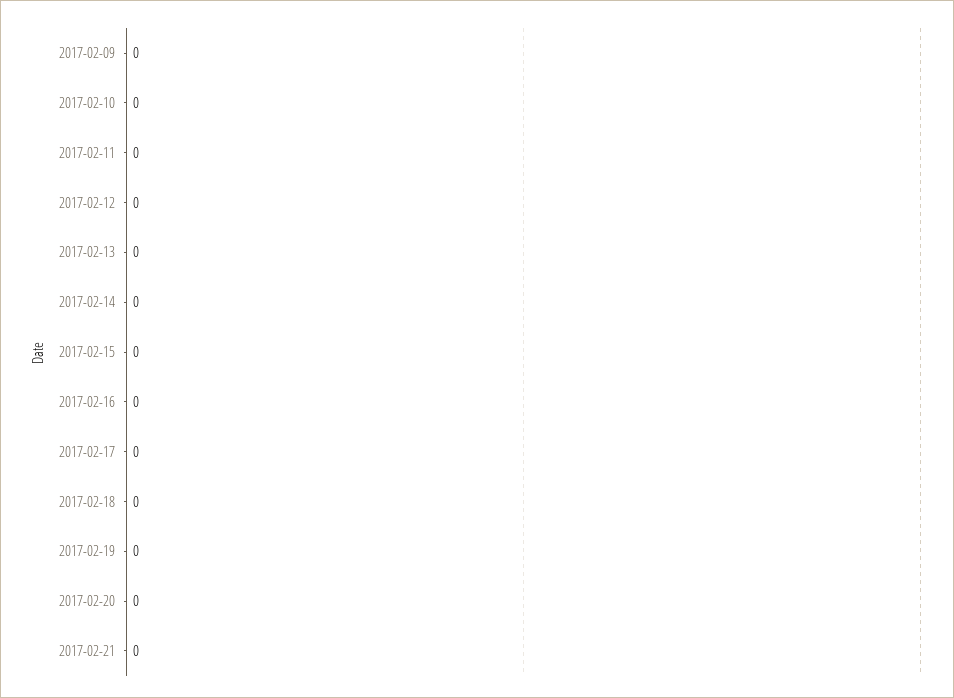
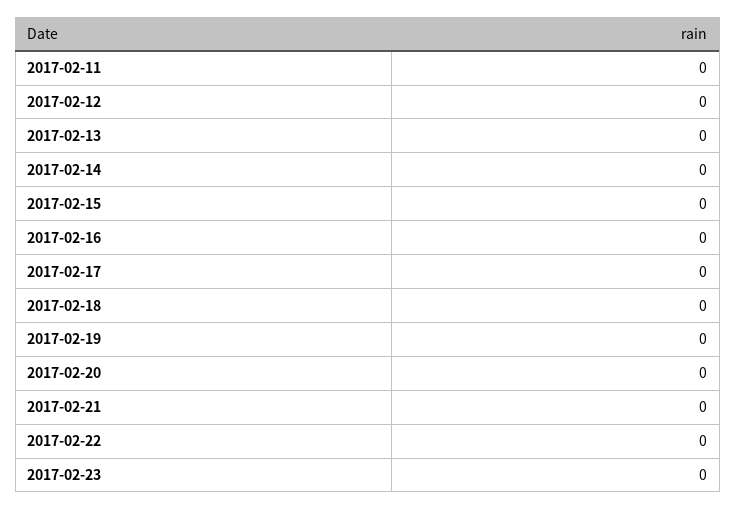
2017-02-09: 0 -> none
2017-02-10: 0 -> none
2017-02-22: none -> 0
2017-02-23: none -> 0

